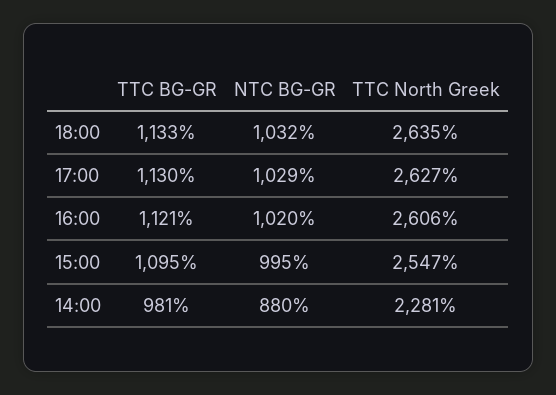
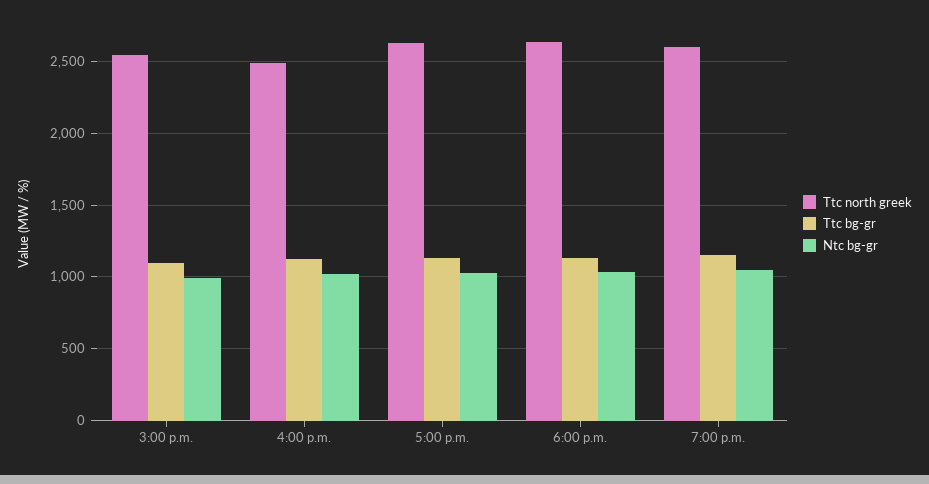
TTC North Greek, 16:00: 2606 -> 2500
TTC BG-GR, 14:00: 981 -> none
NTC BG-GR, 14:00: 880 -> none
TTC North Greek, 14:00: 2281 -> none
TTC North Greek, 7:00 p.m.: none -> 2600
TTC BG-GR, 7:00 p.m.: none -> 1150
NTC BG-GR, 7:00 p.m.: none -> 1050

